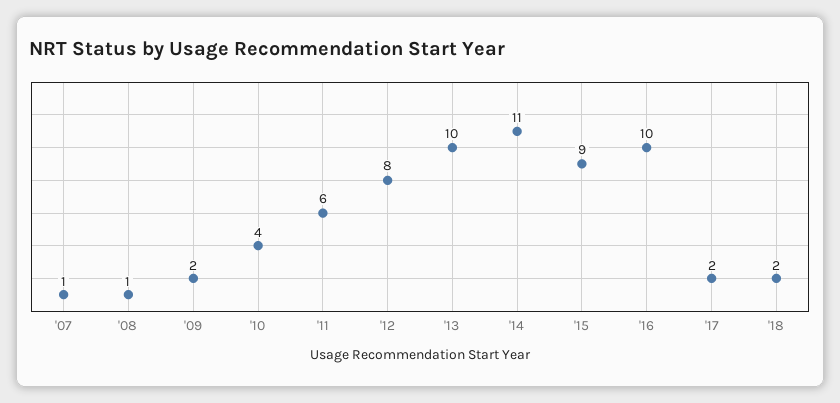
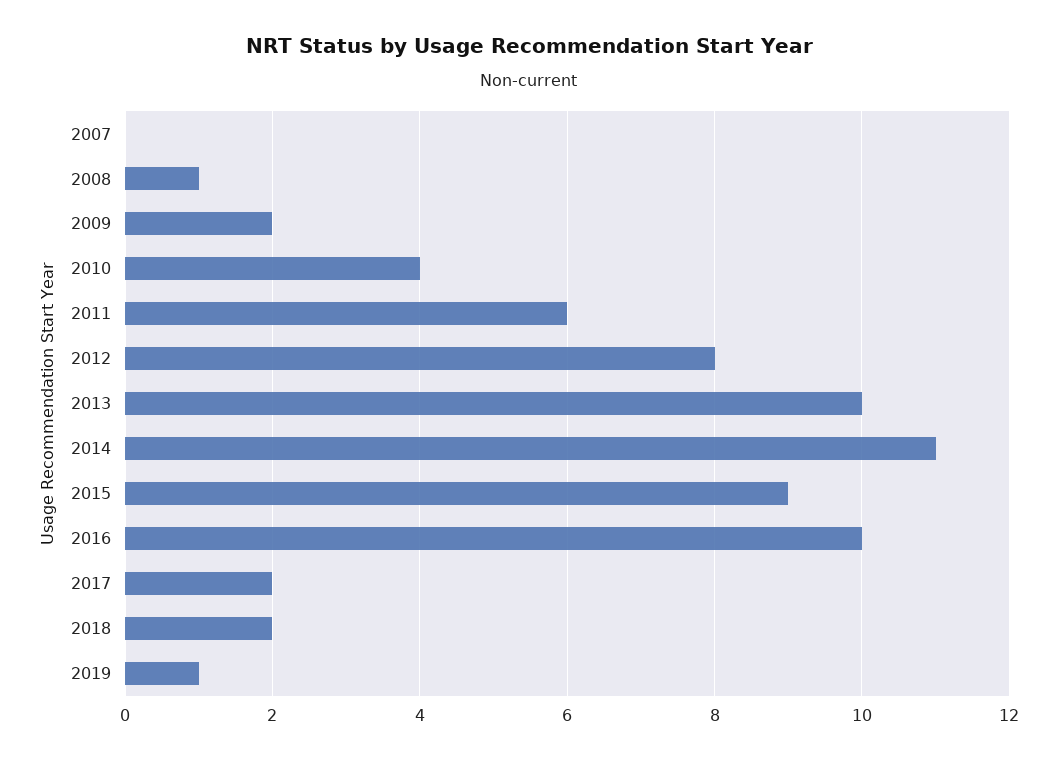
'07: 1 -> 0
2019: none -> 1

